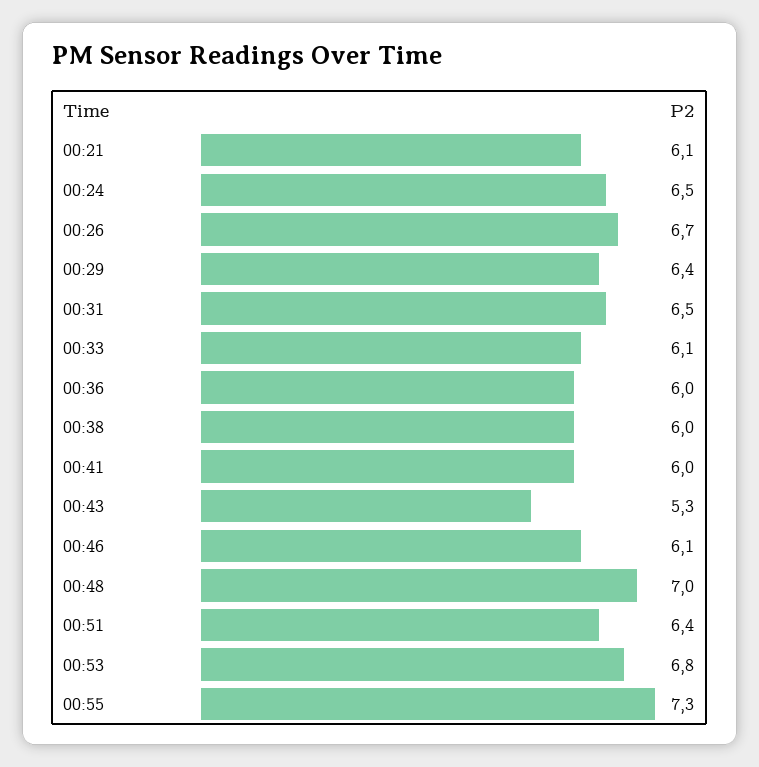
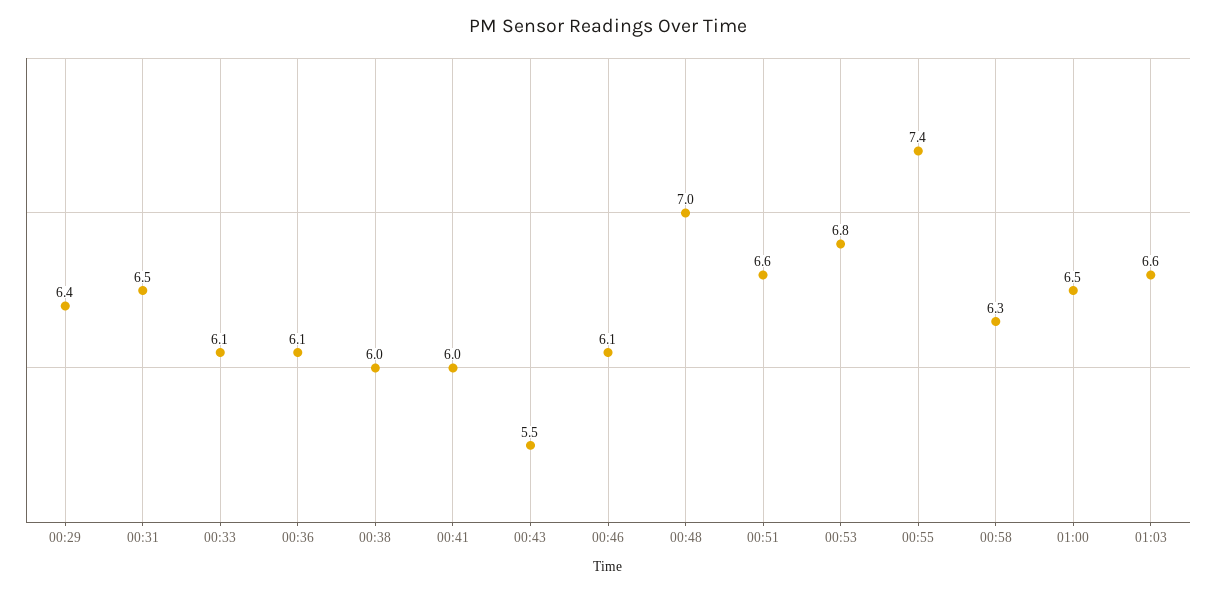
00:21: 6.1 -> none
00:24: 6.5 -> none
00:26: 6.7 -> none
00:36: 6 -> 6.1
00:43: 5.3 -> 5.5
00:51: 6.4 -> 6.6
00:55: 7.3 -> 7.4
00:58: none -> 6.3
01:00: none -> 6.5
01:03: none -> 6.6

